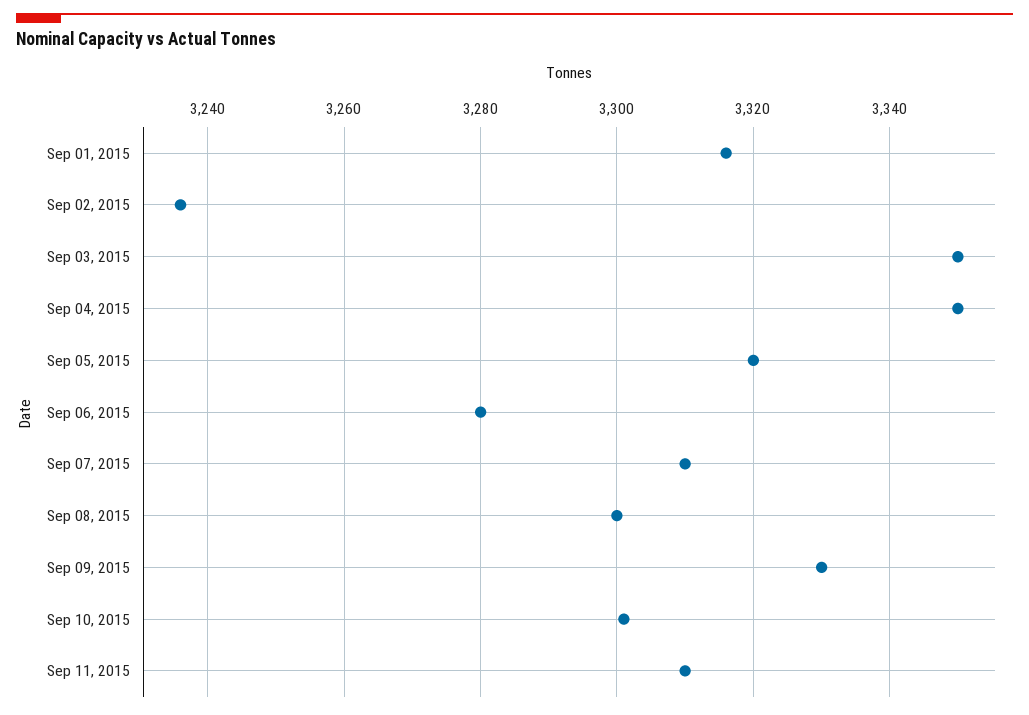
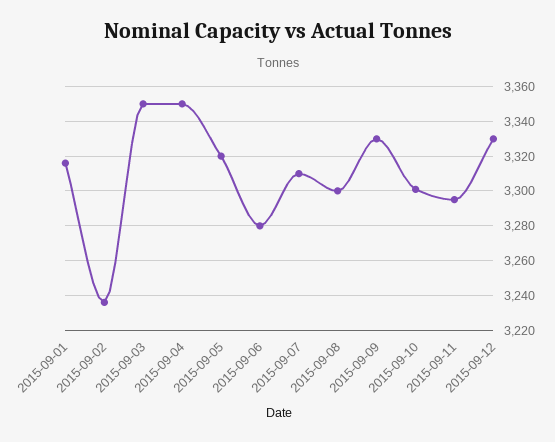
Sep 11, 2015: 3310 -> 3295
2015-09-12: none -> 3330

